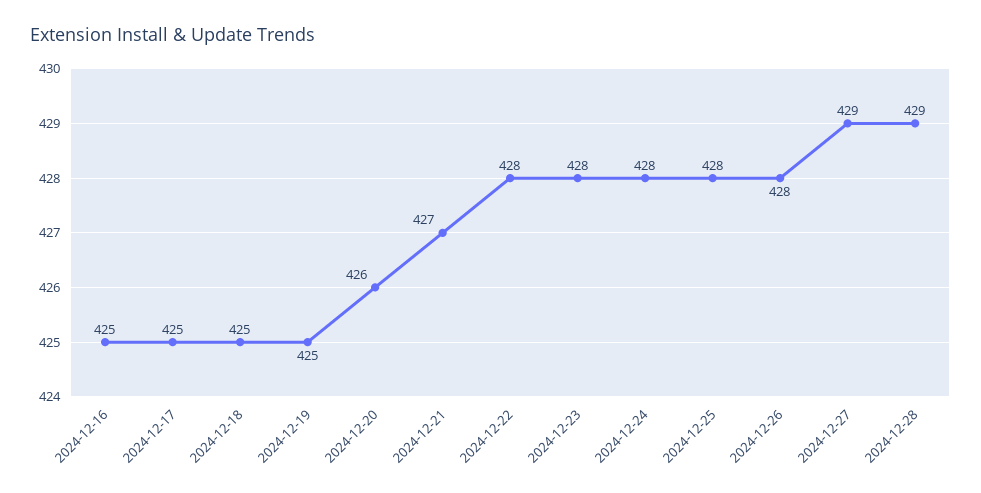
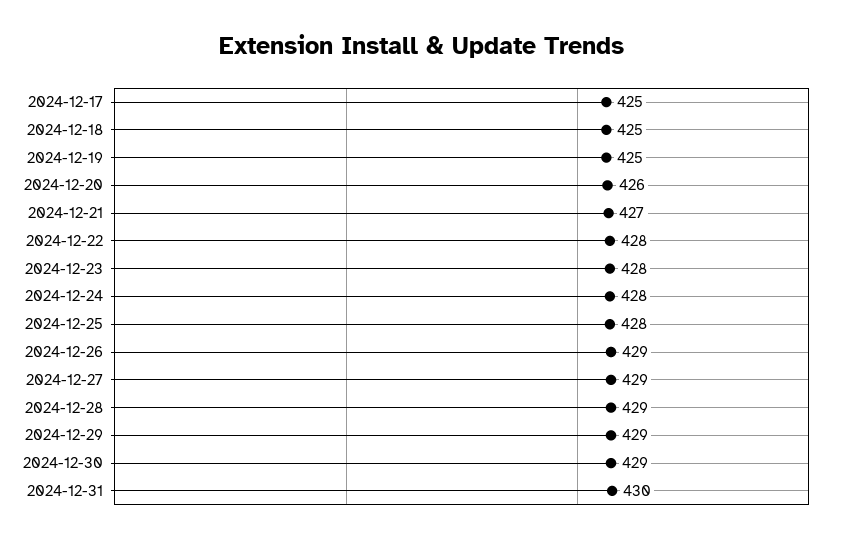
2024-12-16: 425 -> none
2024-12-26: 428 -> 429
2024-12-29: none -> 429
2024-12-30: none -> 429
2024-12-31: none -> 430

